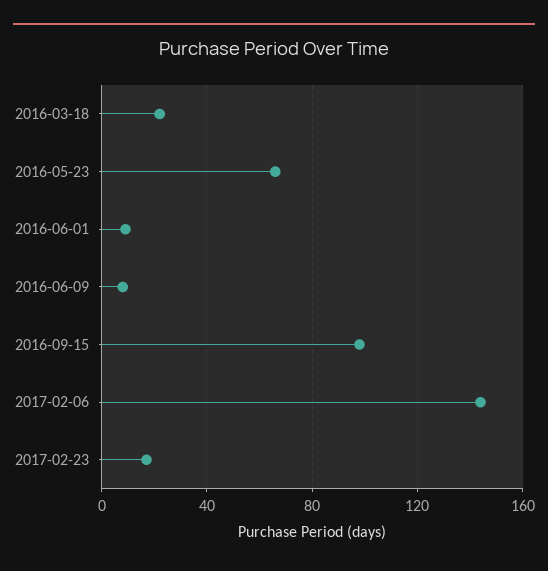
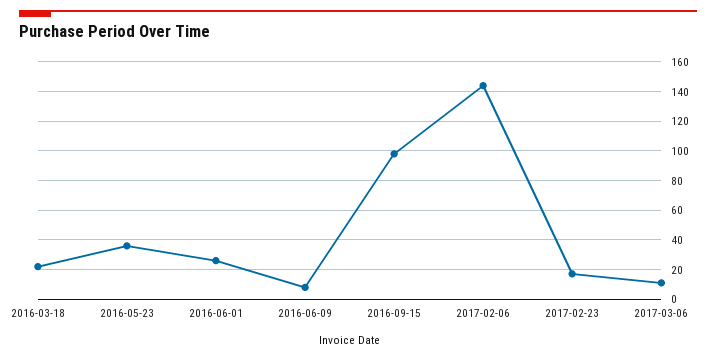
2016-05-23: 65 -> 35
2016-06-01: 10 -> 25
2017-03-06: none -> 10

